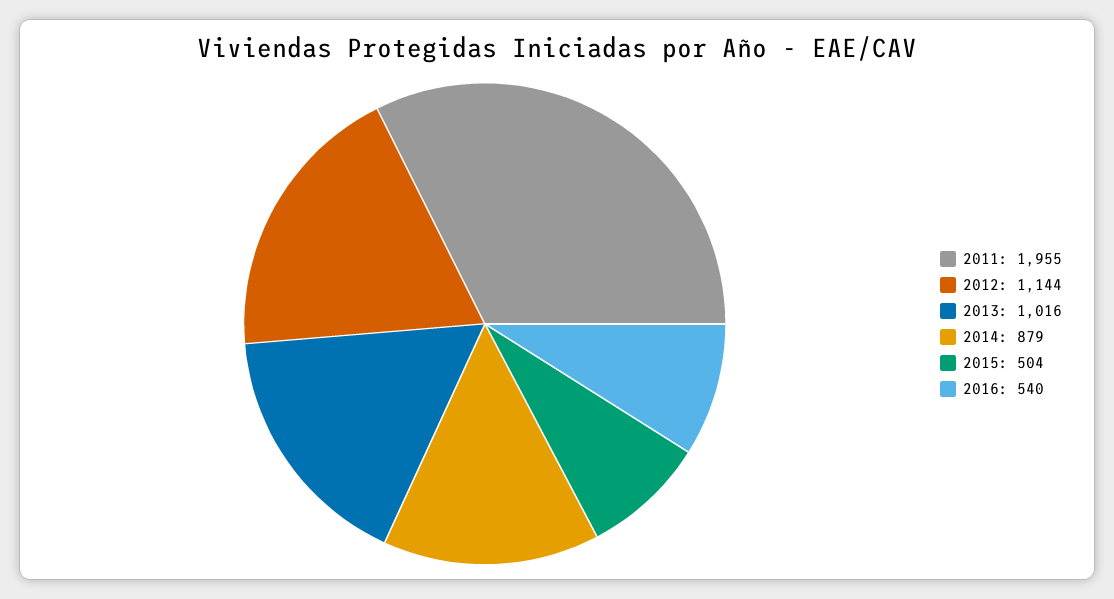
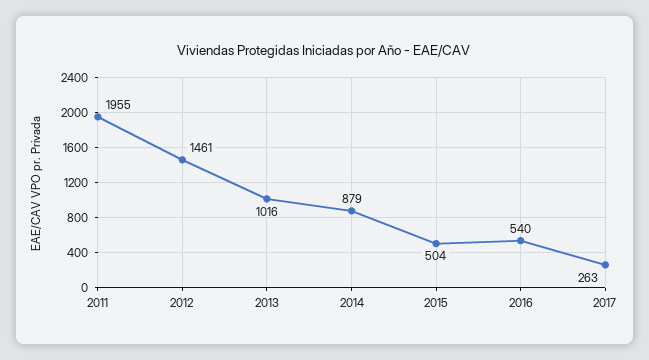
2012: 1144 -> 1461
2017: none -> 263

